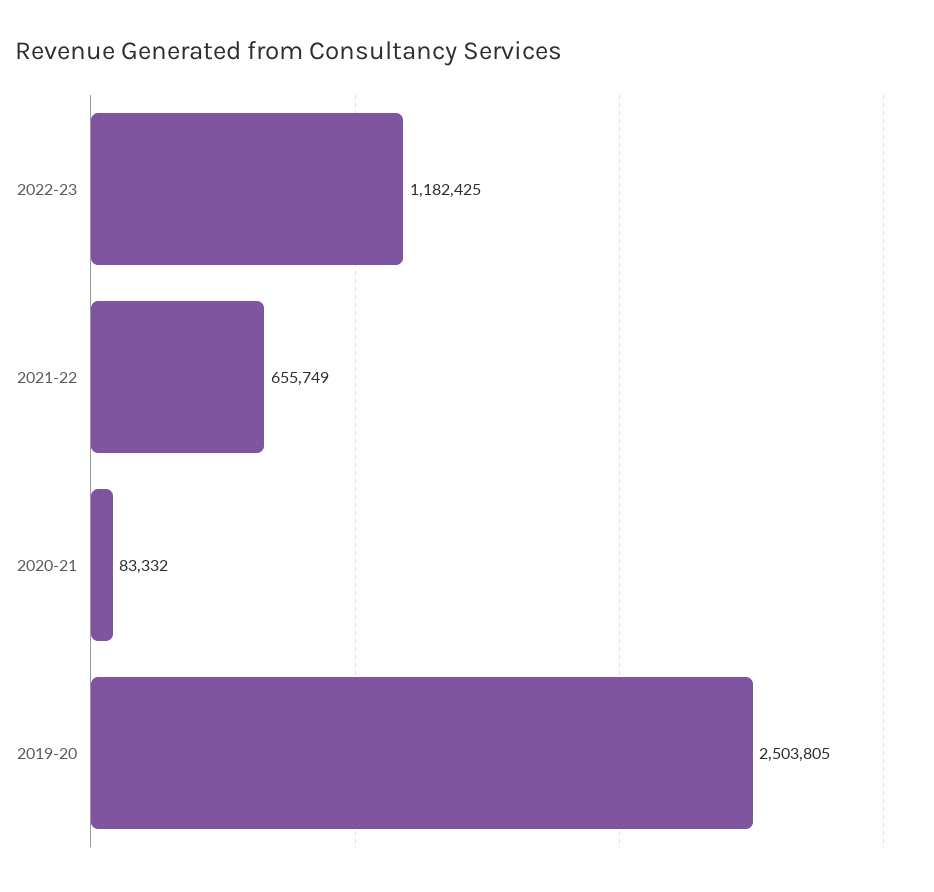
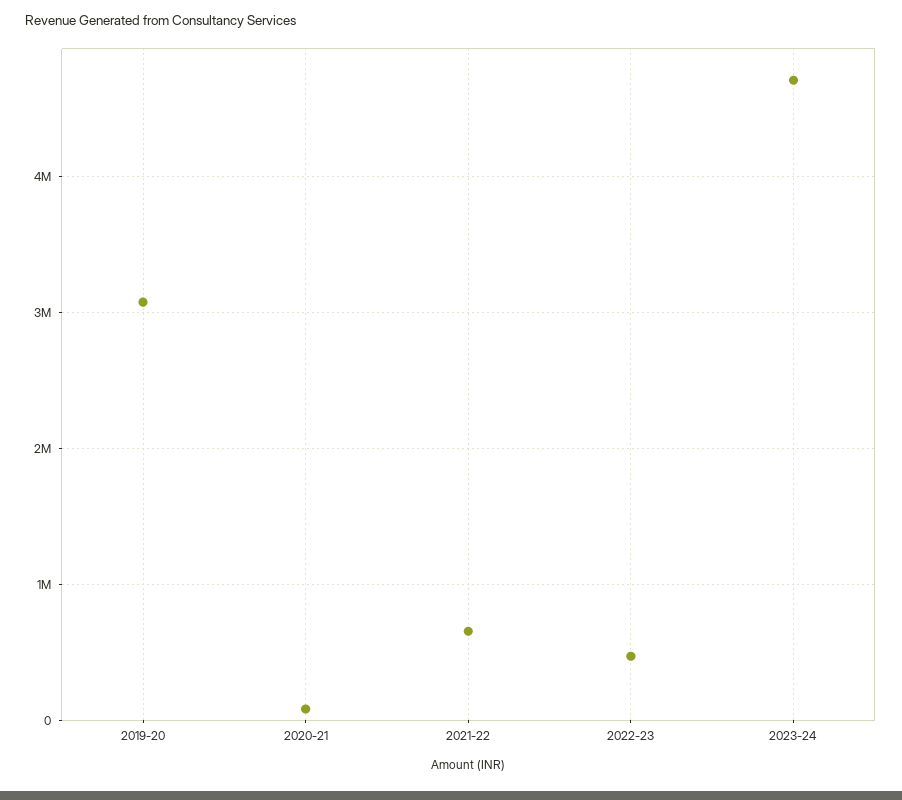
2022-23: 1182425 -> 500000
2019-20: 2503805 -> 3100000
2023-24: none -> 4700000

